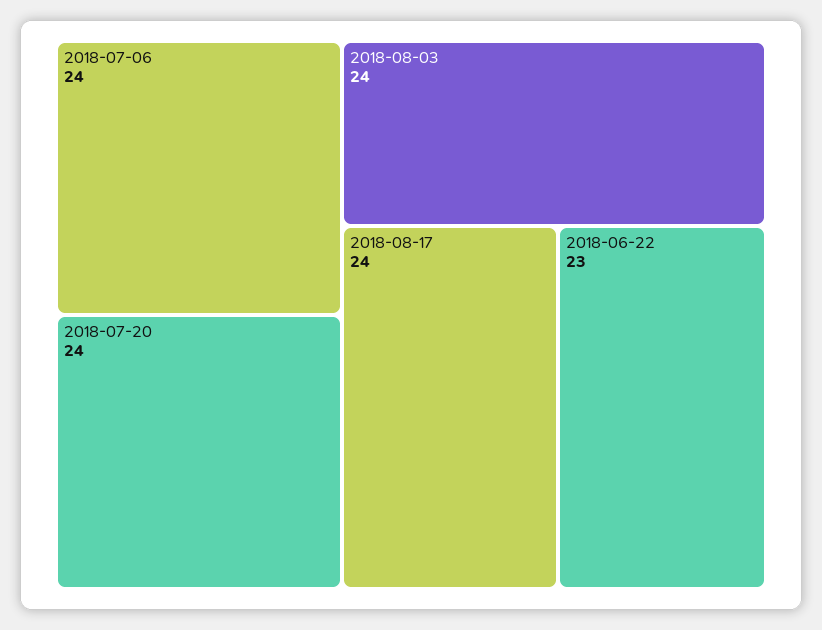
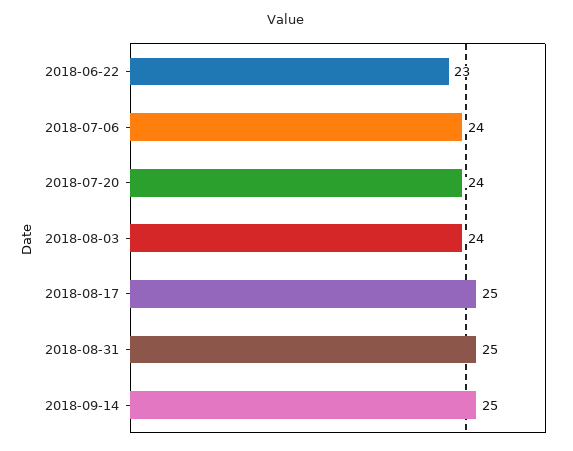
2018-08-17: 24 -> 25
2018-08-31: none -> 25
2018-09-14: none -> 25

